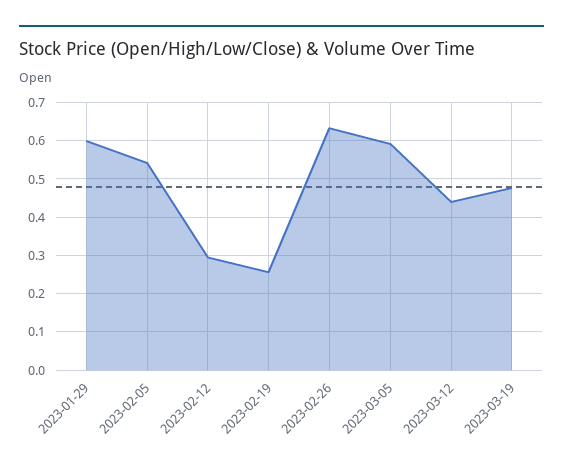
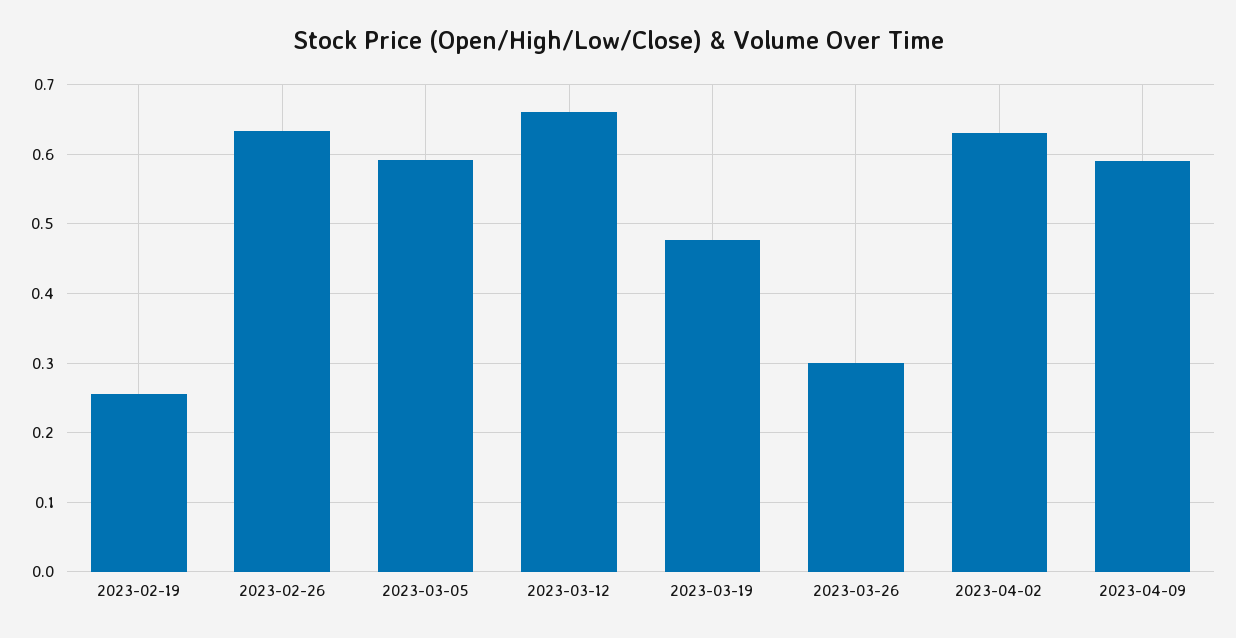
2023-01-29: 0.6 -> none
2023-02-05: 0.54 -> none
2023-02-12: 0.3 -> none
2023-03-12: 0.44 -> 0.66
2023-03-26: none -> 0.3
2023-04-02: none -> 0.63
2023-04-09: none -> 0.59

